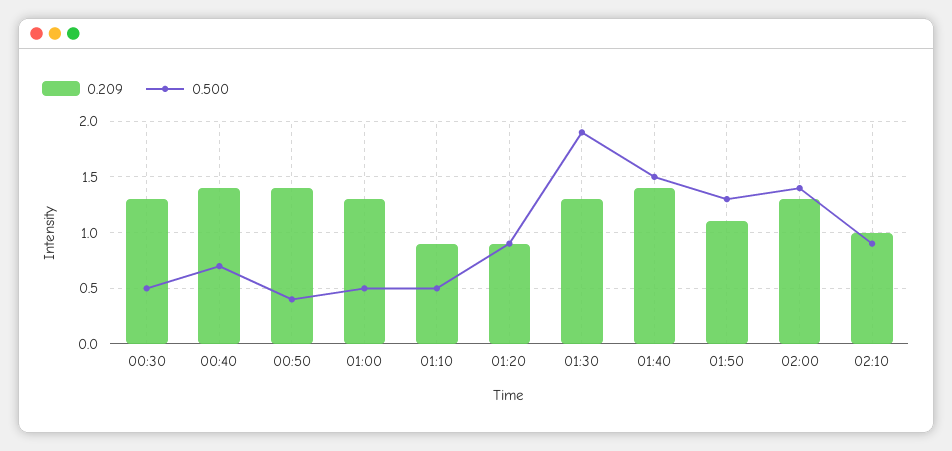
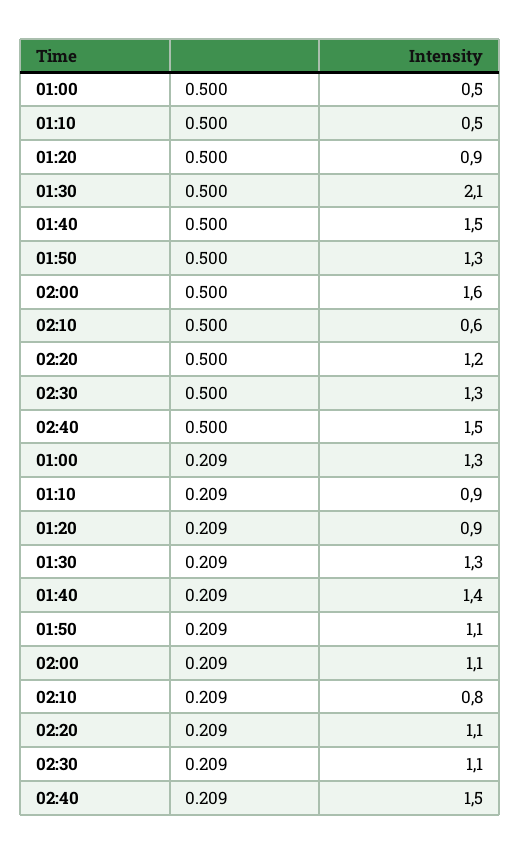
0.209, 00:30: 1.3 -> none
0.500, 00:30: 0.5 -> none
0.209, 00:40: 1.4 -> none
0.500, 00:40: 0.7 -> none
0.209, 00:50: 1.4 -> none
0.500, 00:50: 0.4 -> none
0.500, 01:30: 1.9 -> 2.1
0.209, 02:00: 1.3 -> 1.1
0.500, 02:00: 1.4 -> 1.6
0.209, 02:10: 1 -> 0.8
0.500, 02:10: 0.9 -> 0.6
0.500, 02:20: none -> 1.2
0.500, 02:30: none -> 1.3
0.500, 02:40: none -> 1.5
0.209, 02:20: none -> 1.1
0.209, 02:30: none -> 1.1
0.209, 02:40: none -> 1.5

